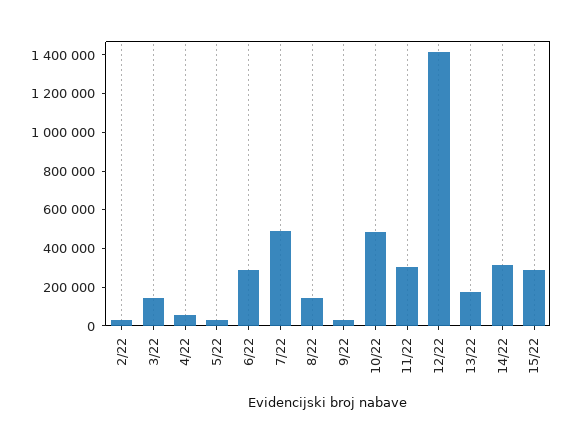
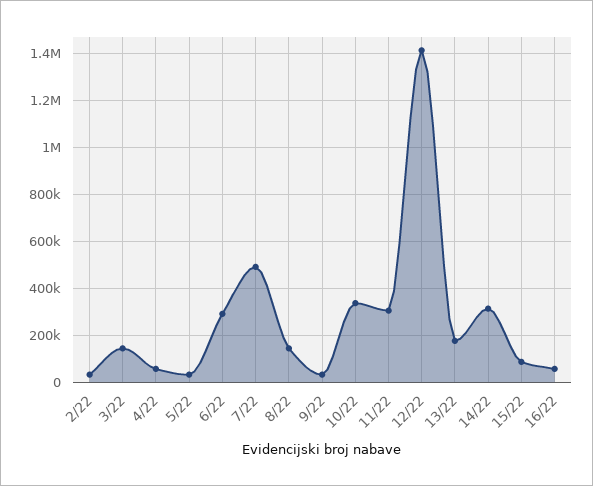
10/22: 500000 -> 350000
15/22: 300000 -> 100000
16/22: none -> 50000

